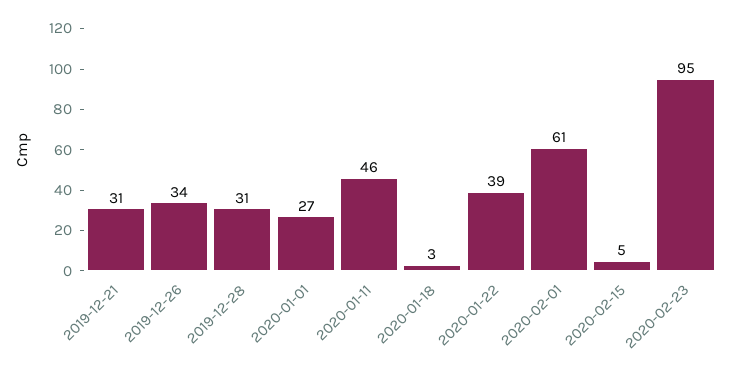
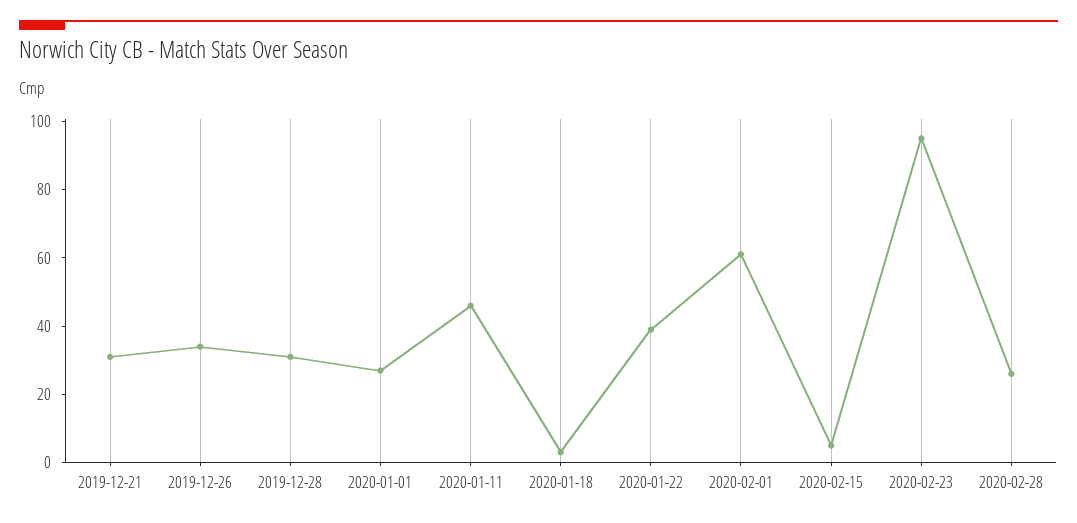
2020-02-28: none -> 25

